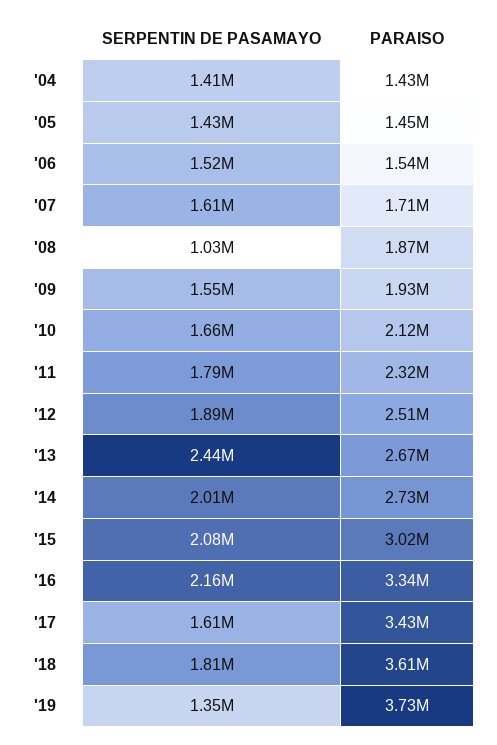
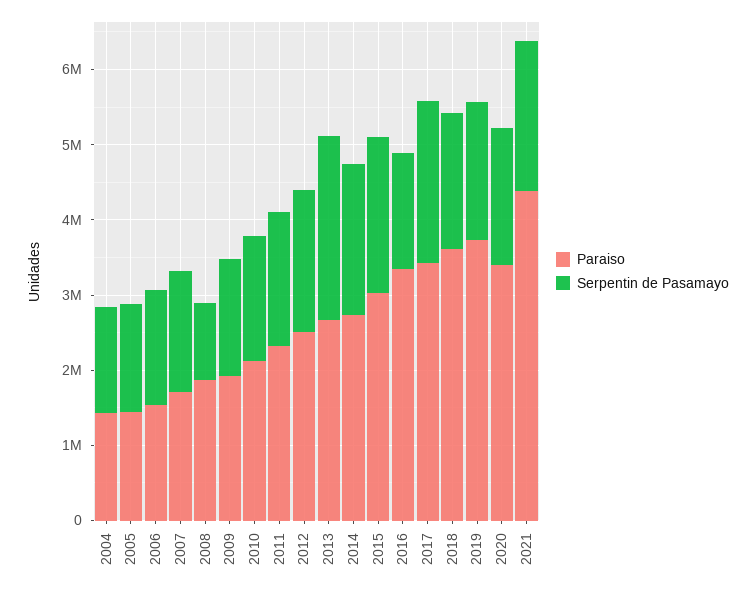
SERPENTIN DE PASAMAYO, '16: 2160000 -> 1600000
SERPENTIN DE PASAMAYO, '17: 1610000 -> 2200000
SERPENTIN DE PASAMAYO, '19: 1350000 -> 1800000
PARAISO, 2020: none -> 3400000
SERPENTIN DE PASAMAYO, 2020: none -> 1800000
PARAISO, 2021: none -> 4400000
SERPENTIN DE PASAMAYO, 2021: none -> 2000000

